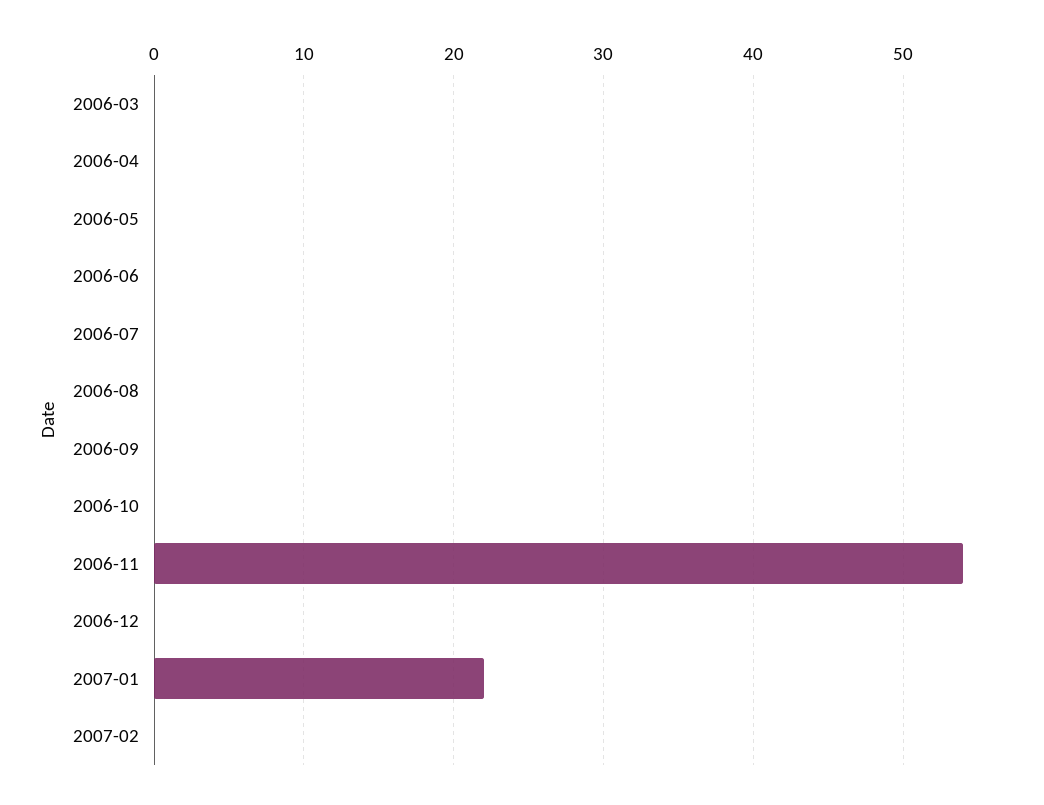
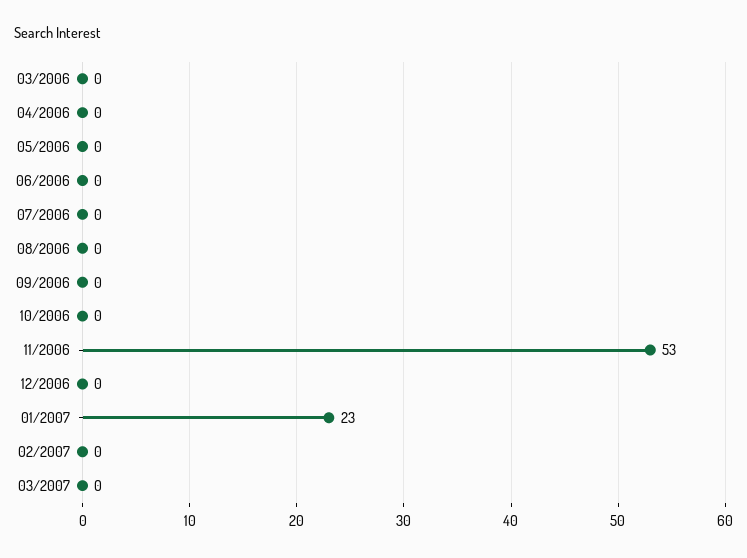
2006-11: 54 -> 53
2007-01: 22 -> 23
03/2007: none -> 0

